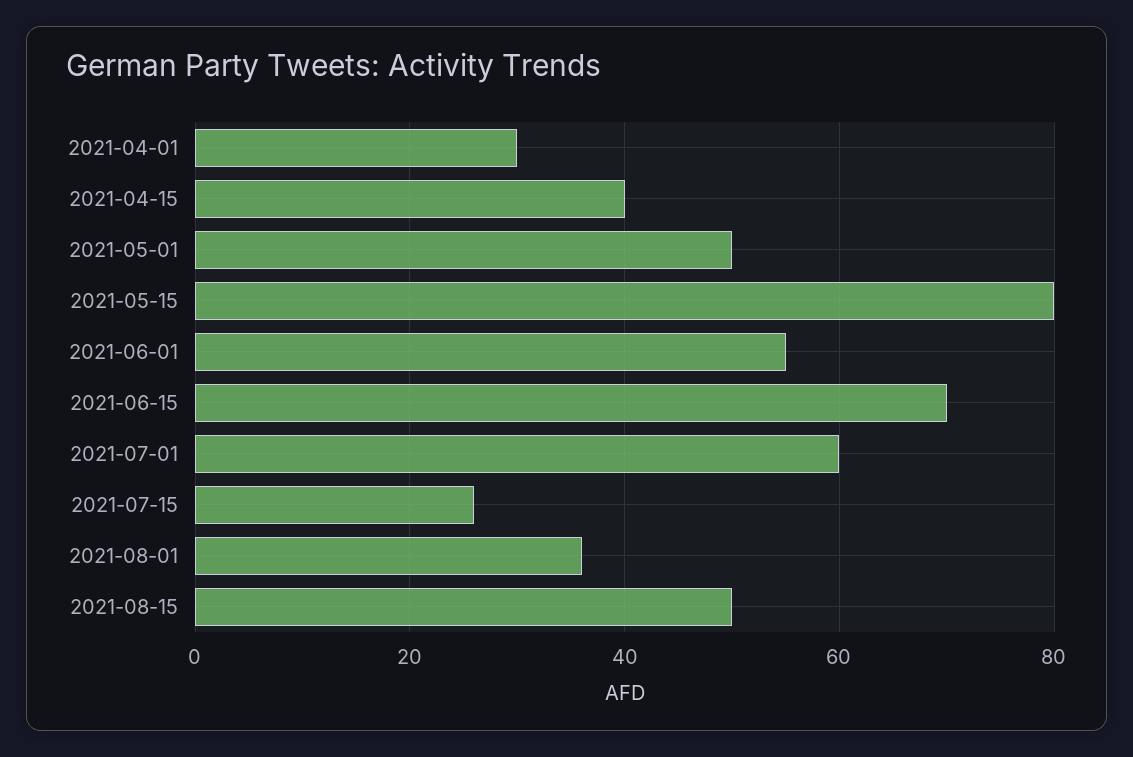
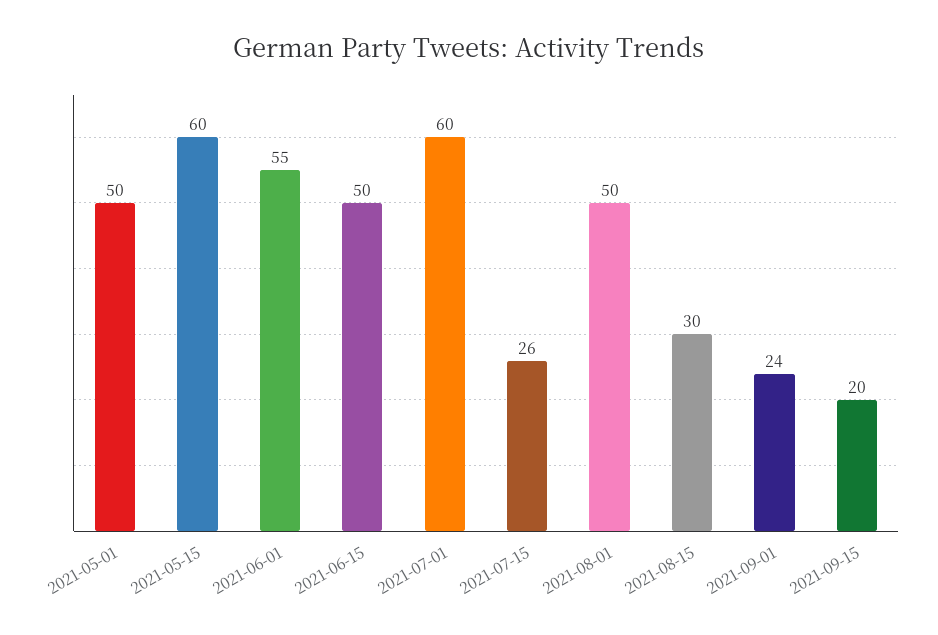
2021-04-01: 30 -> none
2021-04-15: 40 -> none
2021-05-15: 80 -> 60
2021-06-15: 70 -> 50
2021-08-01: 35 -> 50
2021-08-15: 50 -> 30
2021-09-01: none -> 24
2021-09-15: none -> 20

